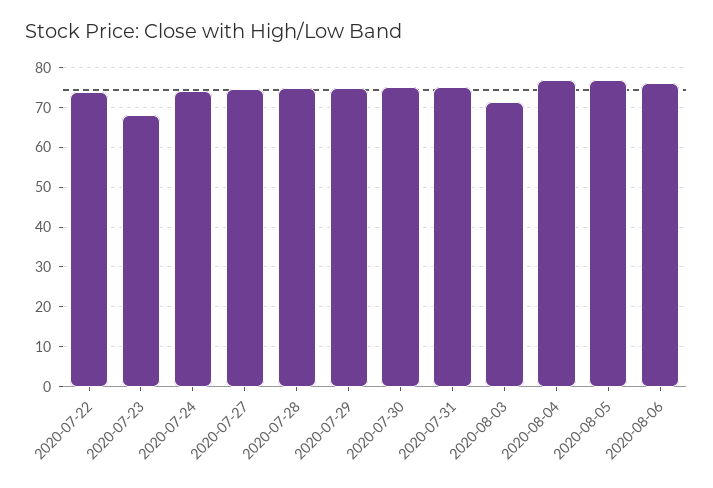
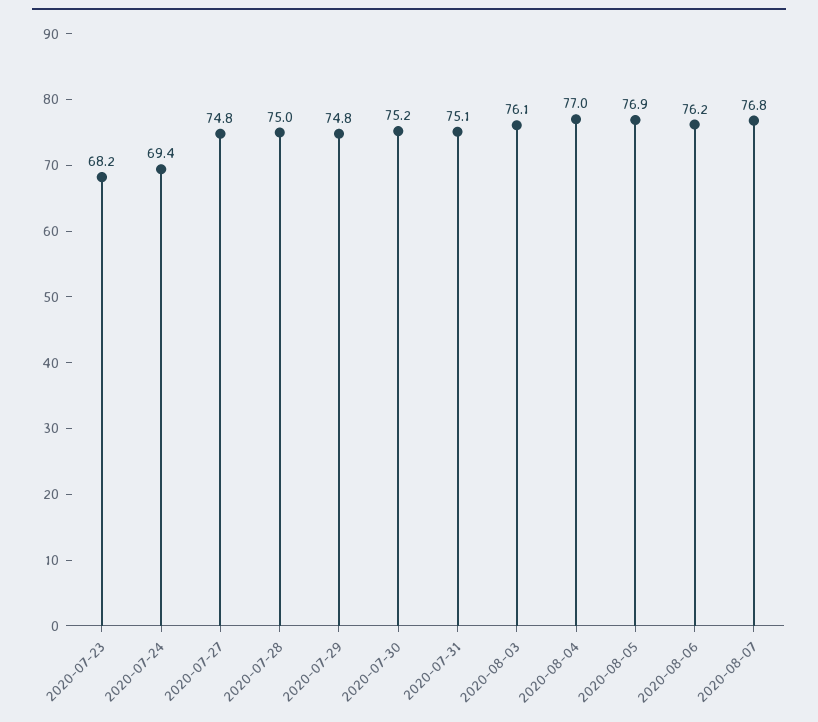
2020-07-22: 74 -> none
2020-07-24: 74 -> 69.4
2020-08-03: 72 -> 76.1
2020-08-07: none -> 76.8

